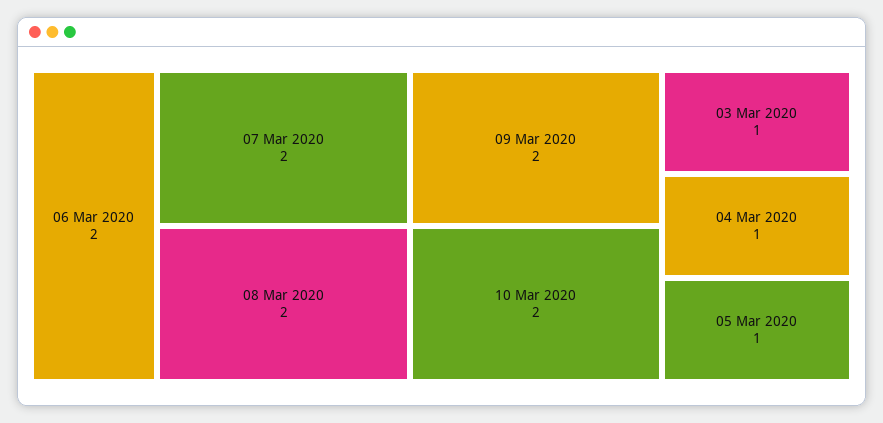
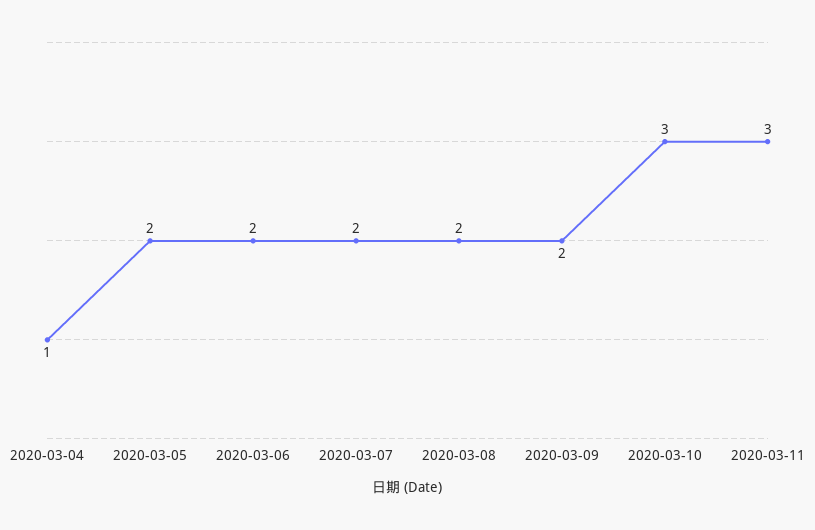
10 Mar 2020: 2 -> 3
03 Mar 2020: 1 -> none
05 Mar 2020: 1 -> 2
2020-03-11: none -> 3

